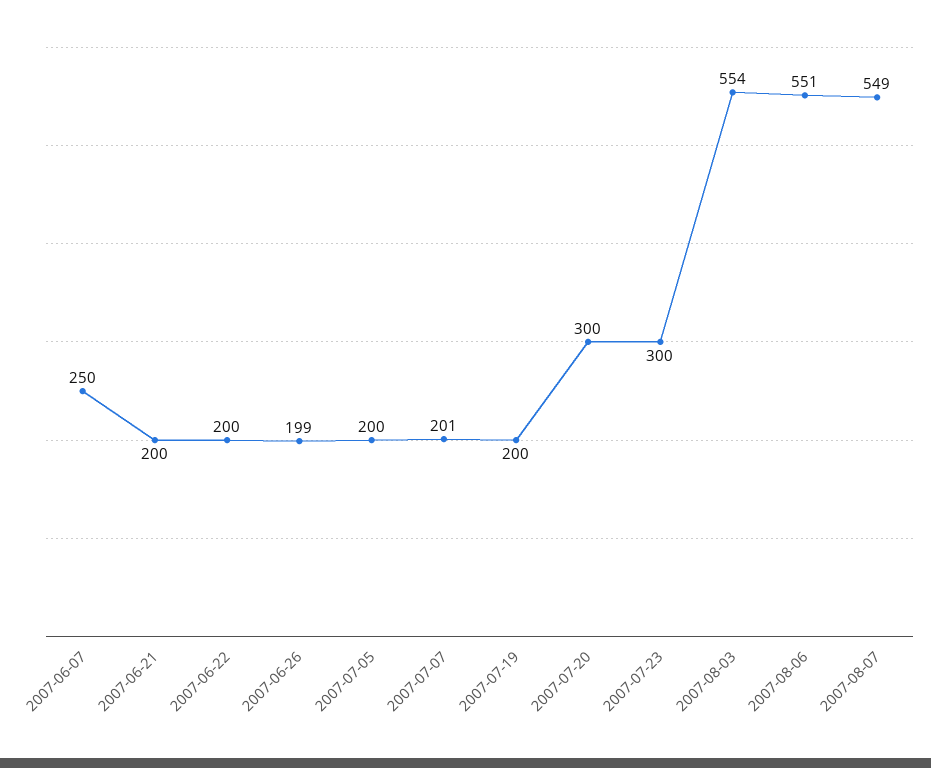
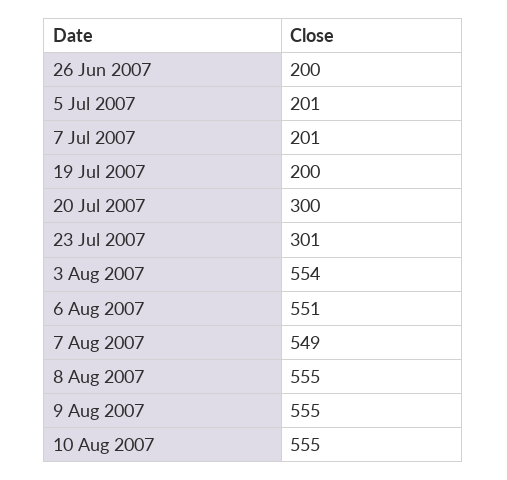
2007-06-07: 250 -> none
2007-06-21: 200 -> none
2007-06-22: 200 -> none
2007-06-26: 199 -> 200
2007-07-05: 200 -> 201
2007-07-23: 300 -> 301
8 Aug 2007: none -> 555
9 Aug 2007: none -> 555
10 Aug 2007: none -> 555

